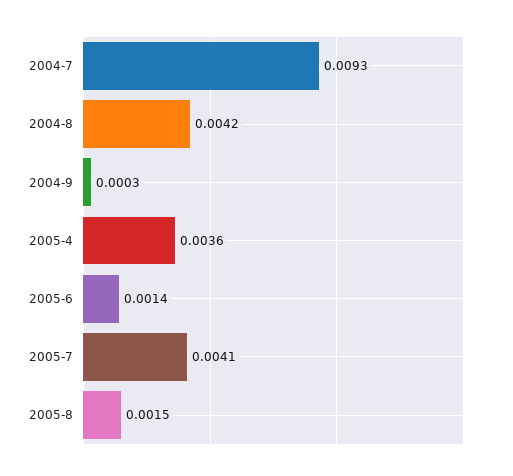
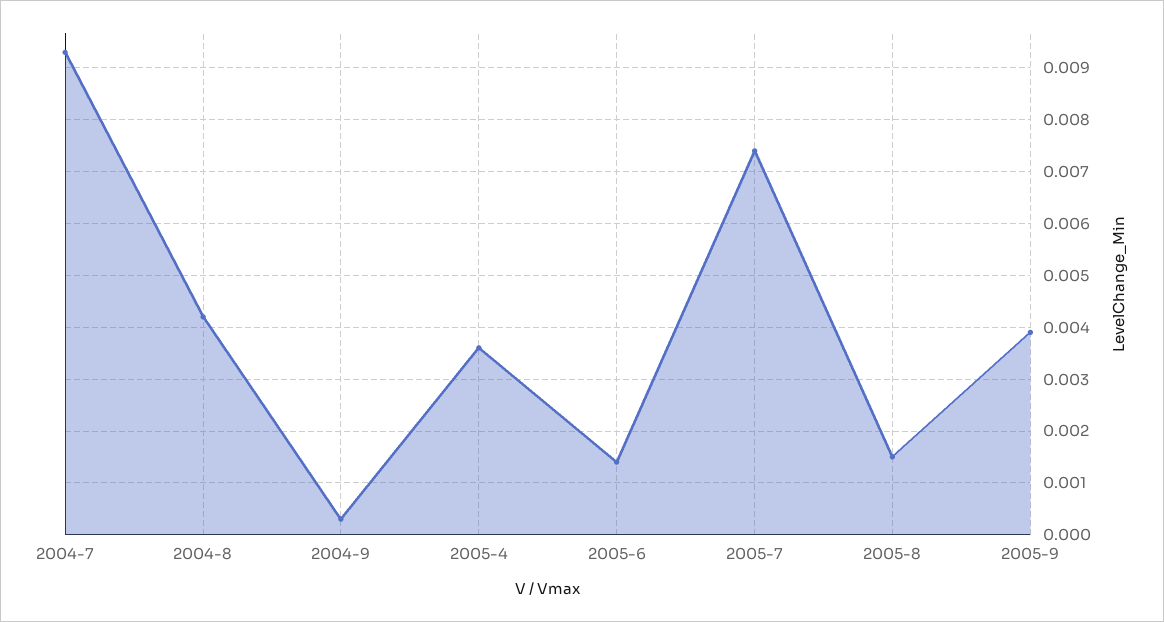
2005-7: 0.0041 -> 0.0075
2005-9: none -> 0.004

